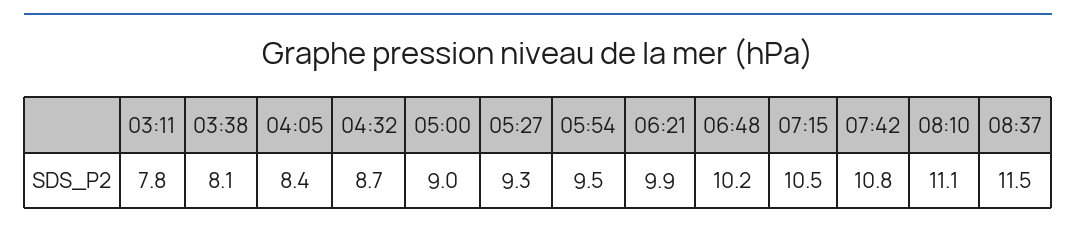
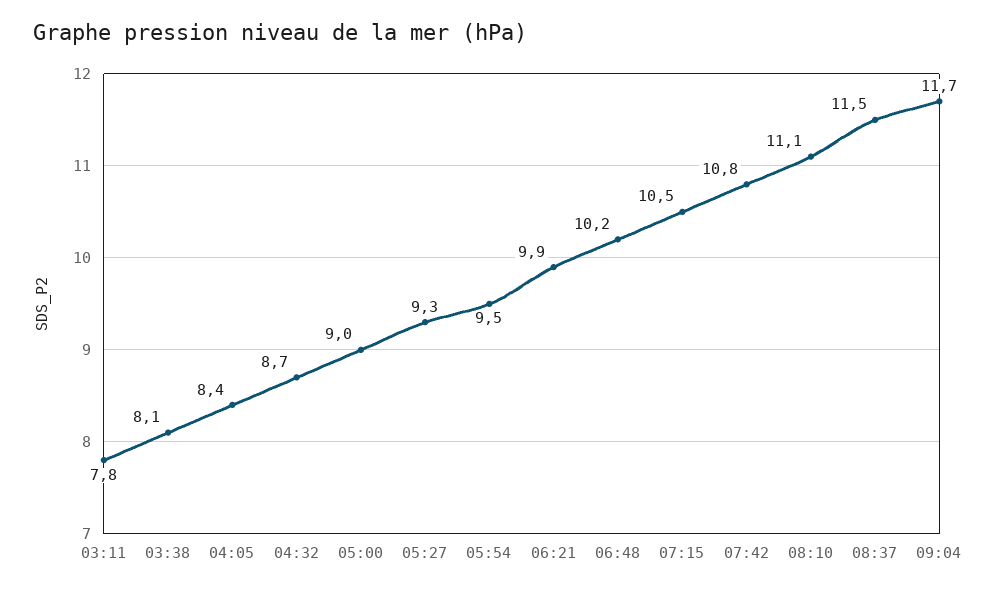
09:04: none -> 11.7

